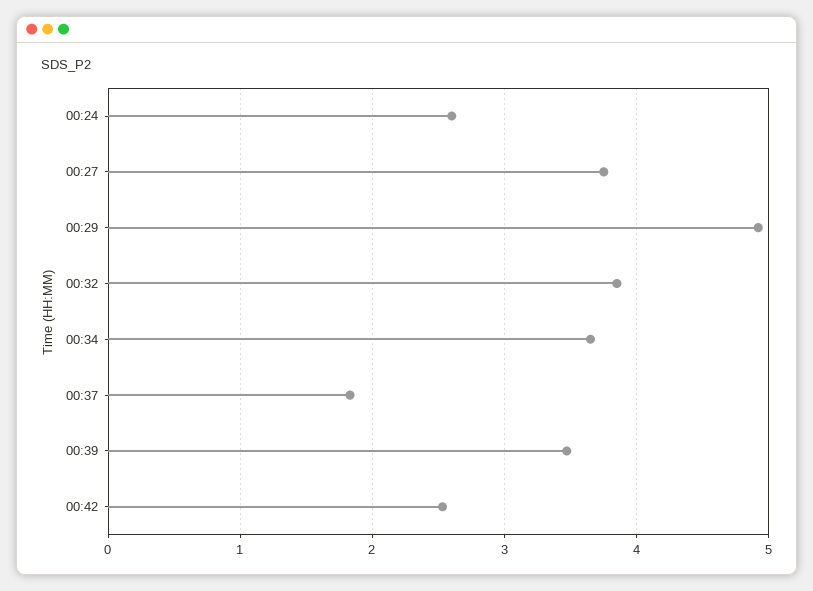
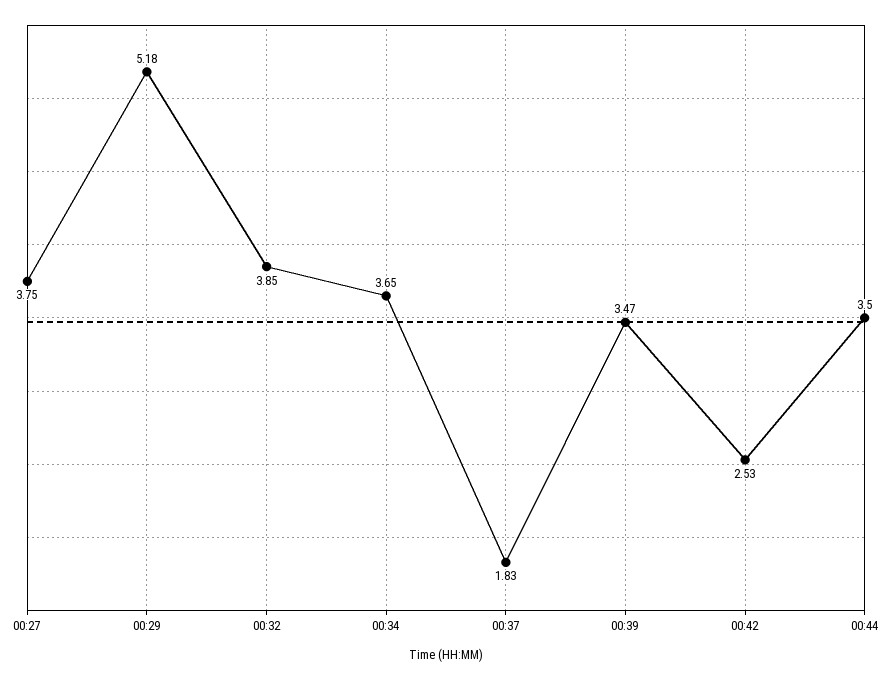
00:24: 2.6 -> none
00:29: 4.9 -> 5.18
00:44: none -> 3.5

